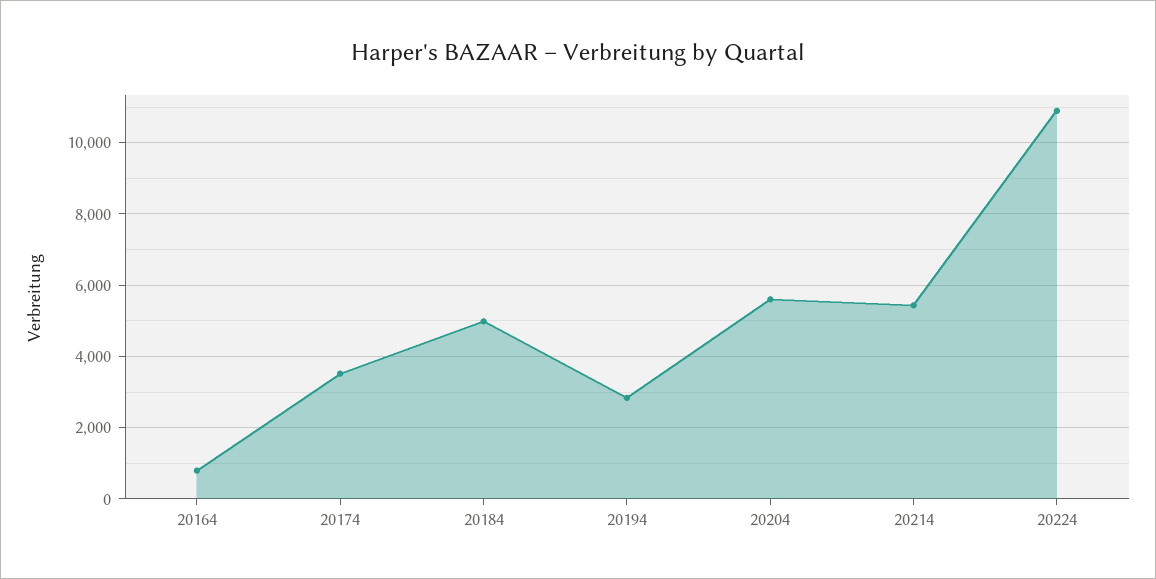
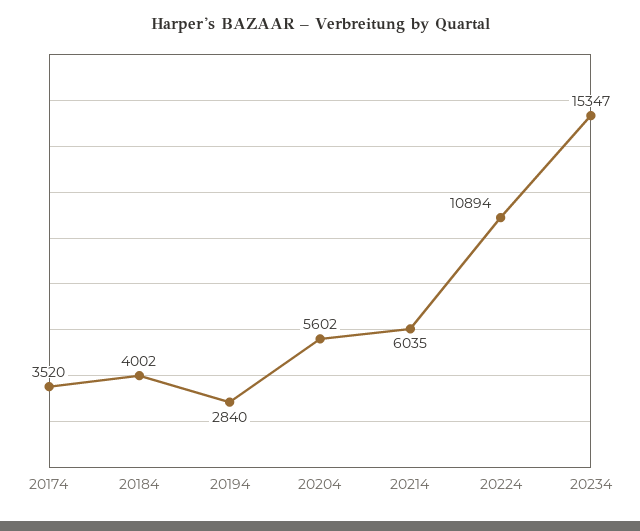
20164: 800 -> none
20184: 5000 -> 4002
20214: 5400 -> 6035
20234: none -> 15347

